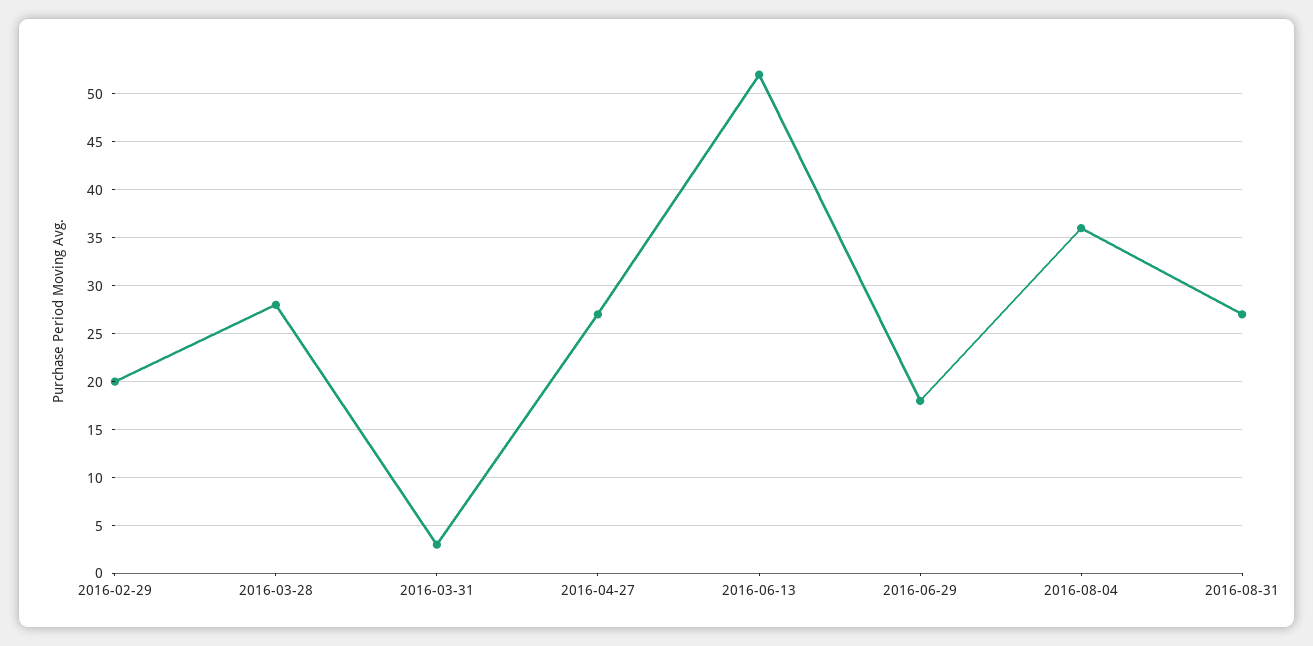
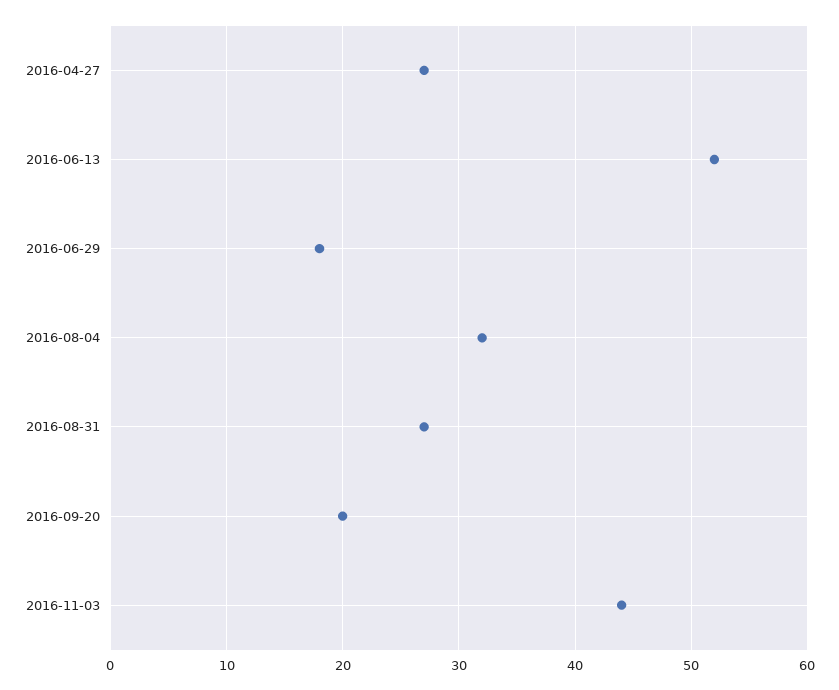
2016-02-29: 20 -> none
2016-03-28: 28 -> none
2016-03-31: 3 -> none
2016-08-04: 36 -> 32
2016-09-20: none -> 20
2016-11-03: none -> 44

